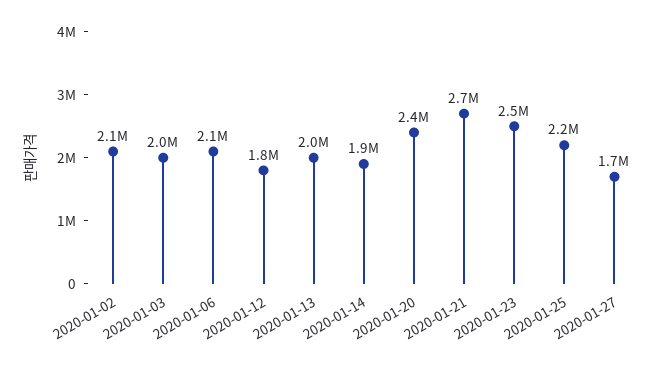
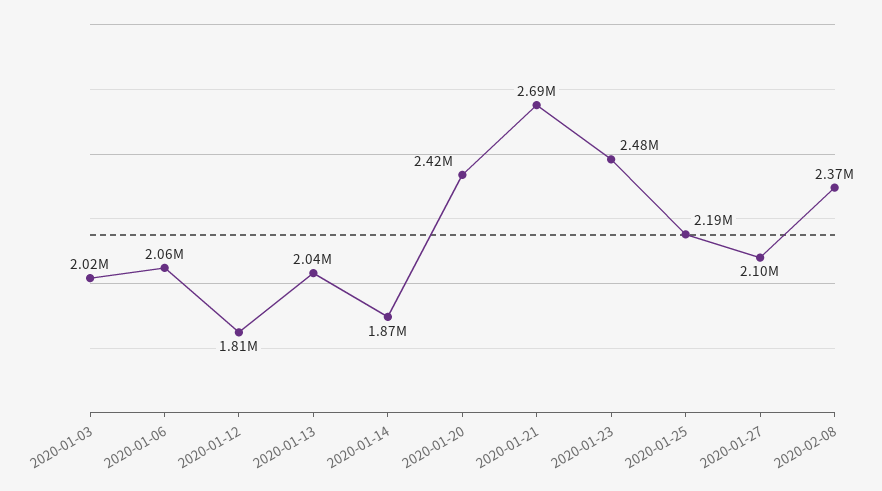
2020-01-02: 2100000 -> none
2020-01-27: 1700000 -> 2100000
2020-02-08: none -> 2370000

